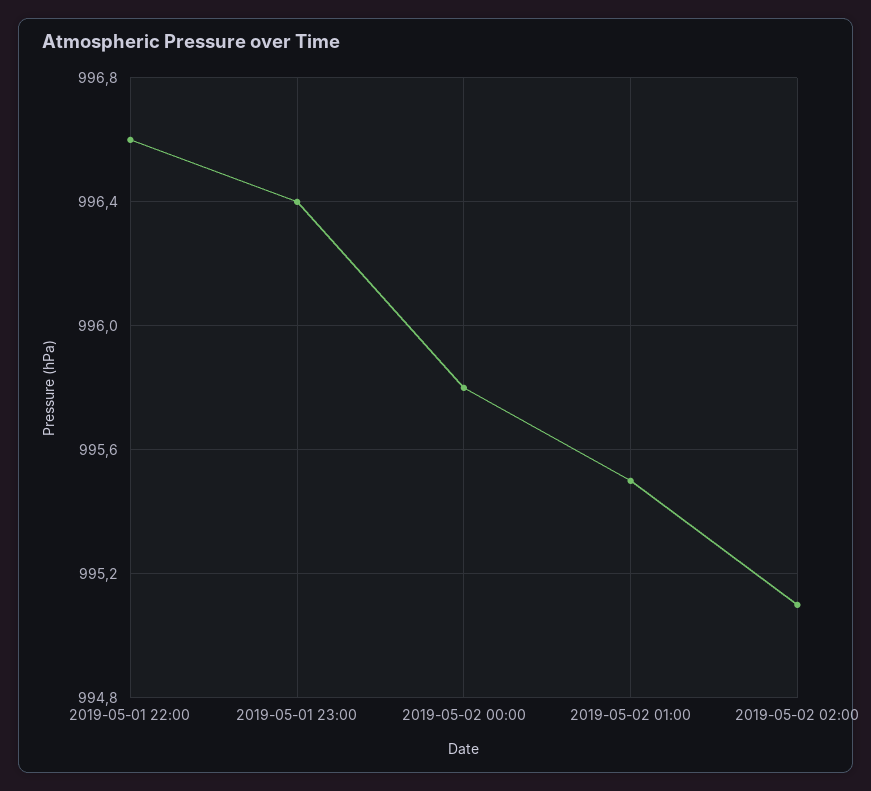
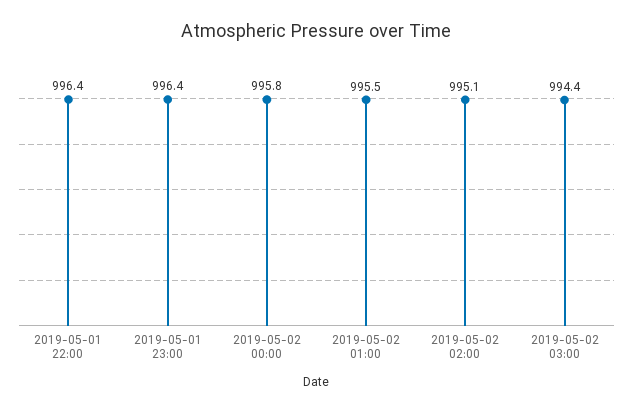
2019-05-01 22:00: 996.6 -> 996.4
2019-05-02 03:00: none -> 994.4

